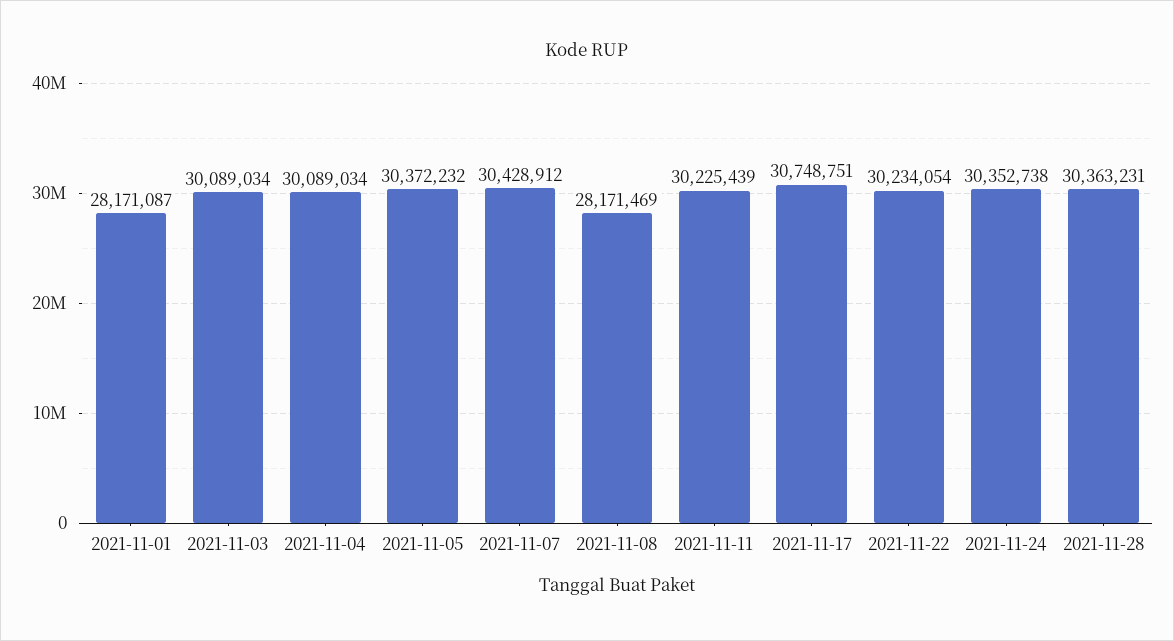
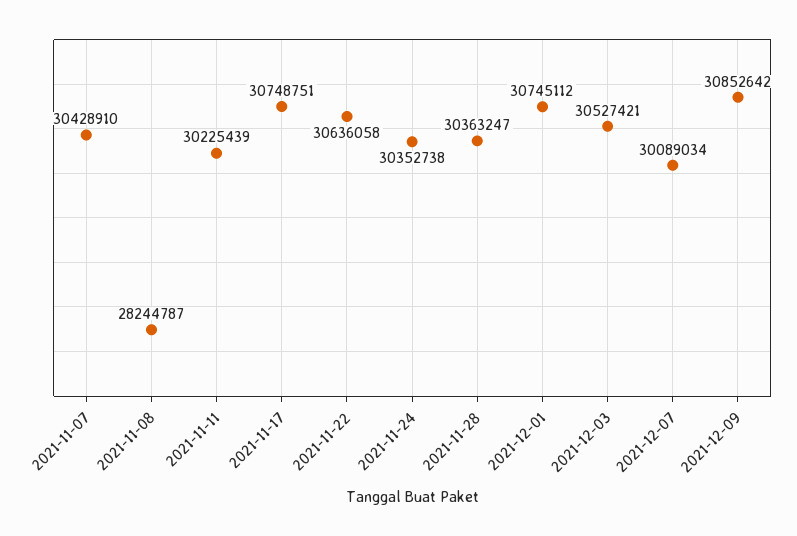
2021-11-01: 28171087 -> none
2021-11-03: 30089034 -> none
2021-11-04: 30089034 -> none
2021-11-05: 30372232 -> none
2021-11-07: 30428912 -> 30428910
2021-11-08: 28171469 -> 28244787
2021-11-22: 30234054 -> 30636058
2021-11-28: 30363231 -> 30363247
2021-12-01: none -> 30745112
2021-12-03: none -> 30527421
2021-12-07: none -> 30089034
2021-12-09: none -> 30852642

